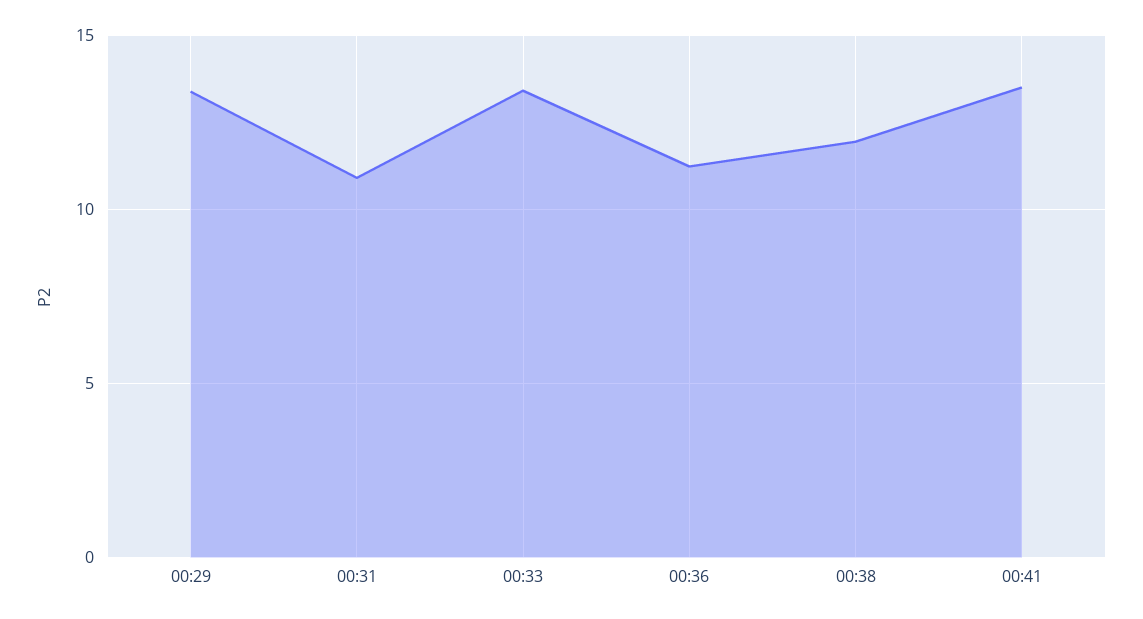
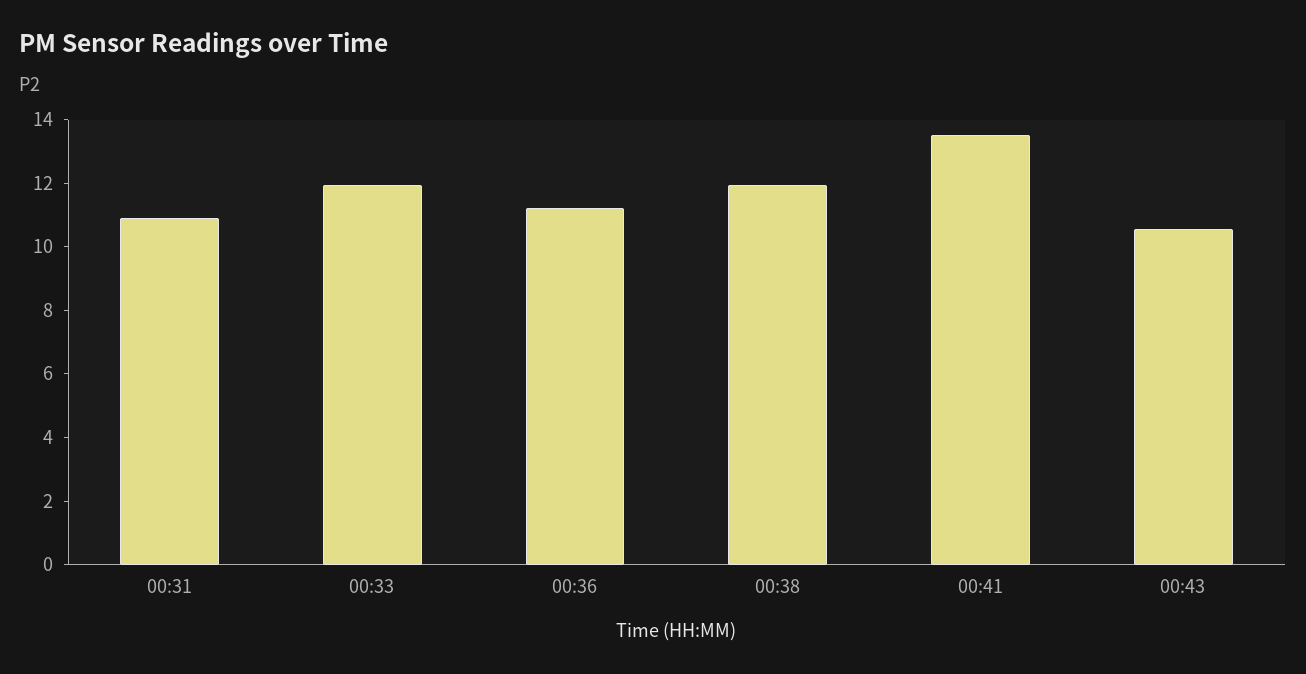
00:29: 13.5 -> none
00:33: 13.5 -> 12
00:43: none -> 10.5

